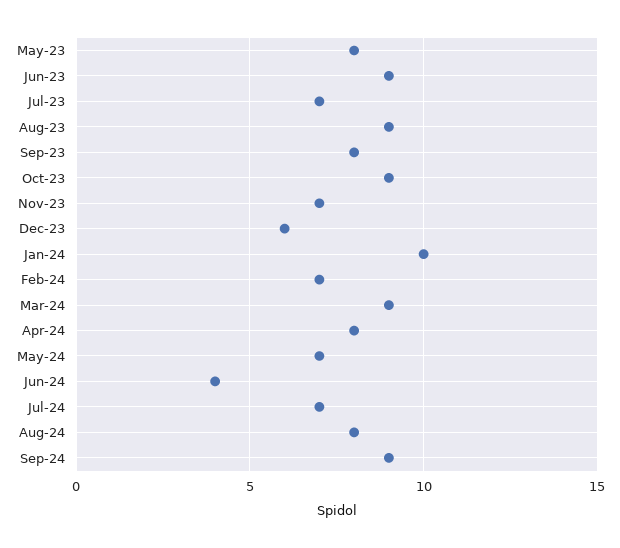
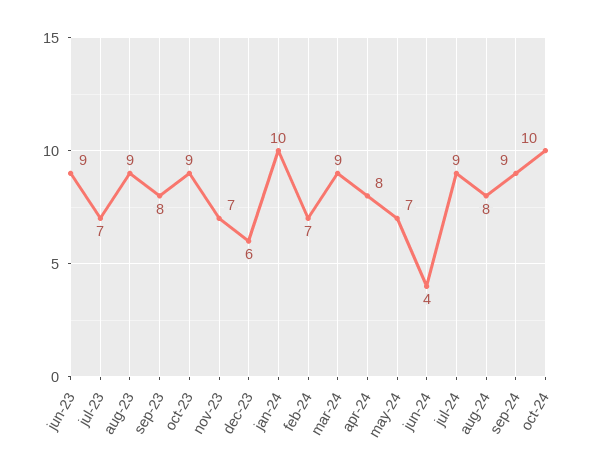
May-23: 8 -> none
Jul-24: 7 -> 9
oct-24: none -> 10

